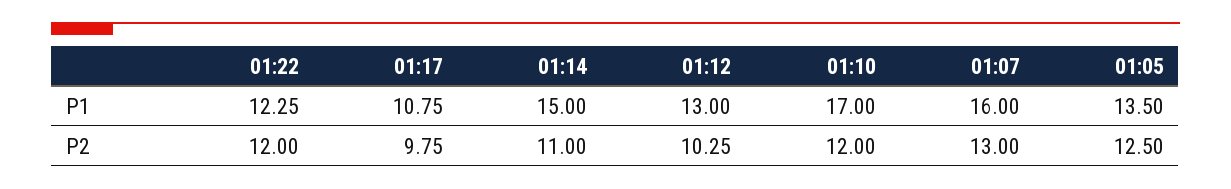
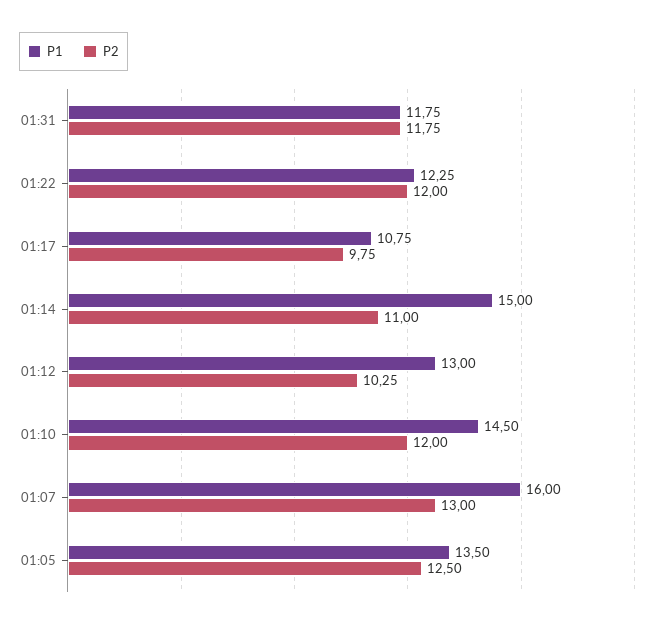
P1, 01:10: 17 -> 14.5
P1, 01:31: none -> 11.75
P2, 01:31: none -> 11.75

